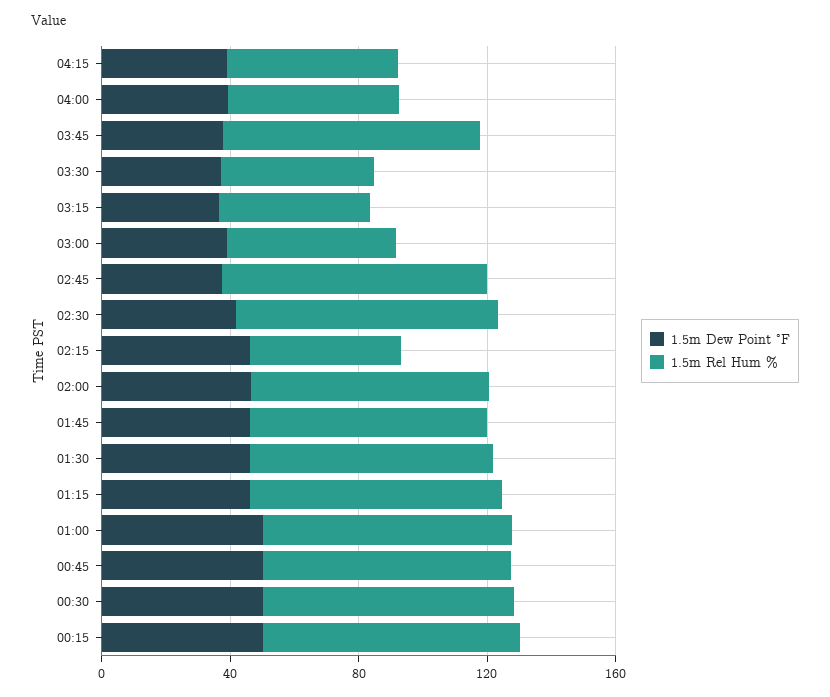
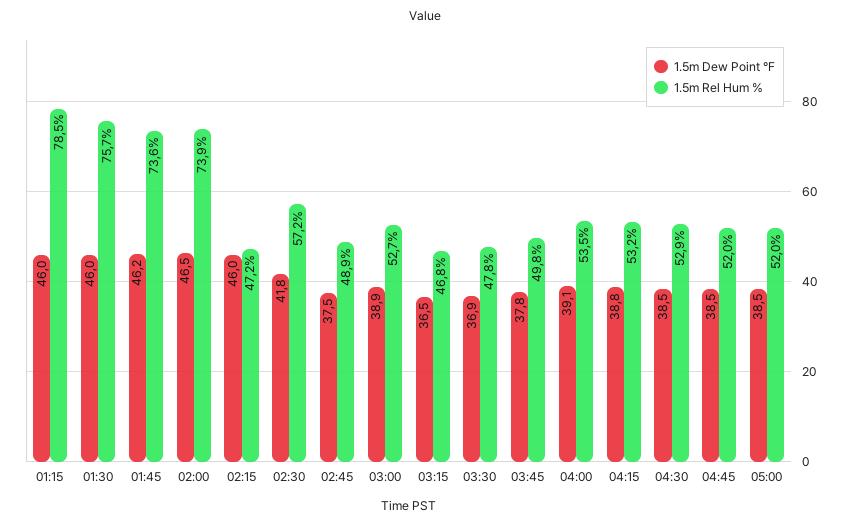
1.5m Rel Hum %, 03:45: 80 -> 49.8
1.5m Rel Hum %, 02:45: 80 -> 48.9
1.5m Rel Hum %, 02:30: 80 -> 57.2
1.5m Dew Point °F, 01:00: 50 -> none
1.5m Rel Hum %, 01:00: 80 -> none
1.5m Dew Point °F, 00:45: 50 -> none
1.5m Rel Hum %, 00:45: 80 -> none
1.5m Dew Point °F, 00:30: 50 -> none
1.5m Rel Hum %, 00:30: 80 -> none
1.5m Dew Point °F, 00:15: 50 -> none
1.5m Rel Hum %, 00:15: 80 -> none
1.5m Dew Point °F, 04:30: none -> 38.5
1.5m Rel Hum %, 04:30: none -> 52.9
1.5m Dew Point °F, 04:45: none -> 38.5
1.5m Rel Hum %, 04:45: none -> 52
1.5m Dew Point °F, 05:00: none -> 38.5
1.5m Rel Hum %, 05:00: none -> 52

